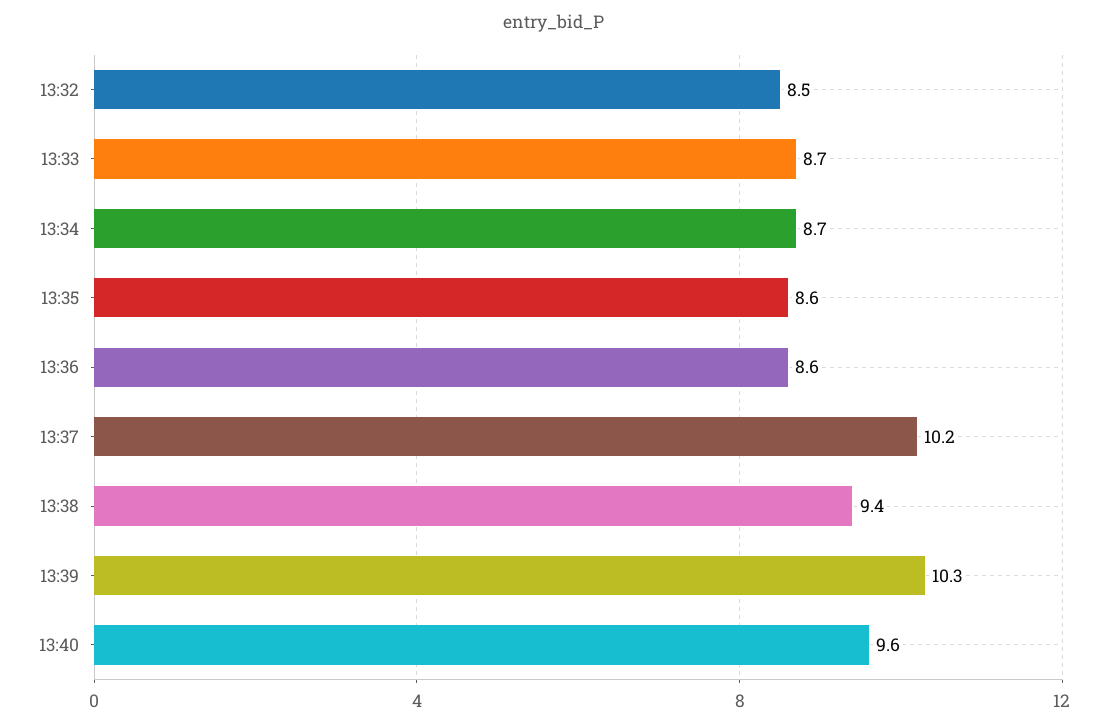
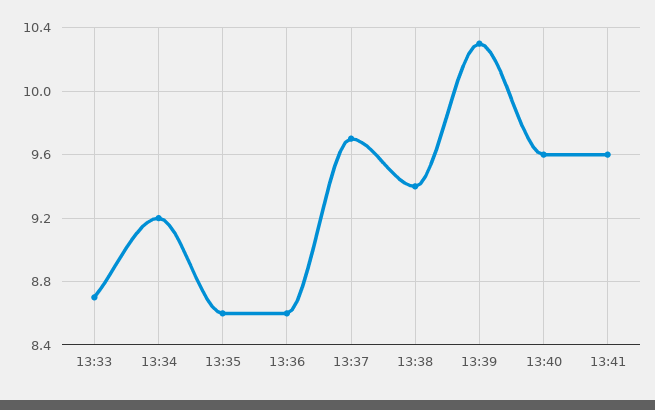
13:32: 8.5 -> none
13:34: 8.7 -> 9.2
13:37: 10.2 -> 9.7
13:41: none -> 9.6

